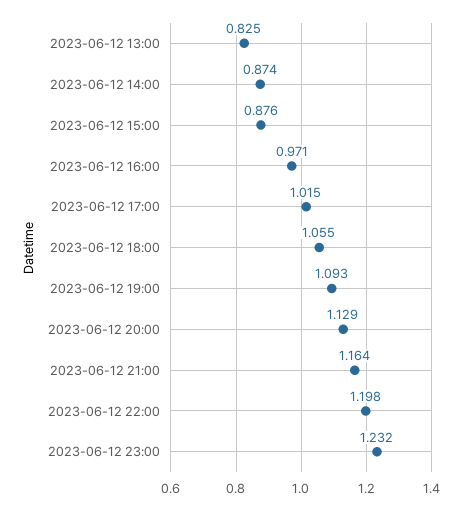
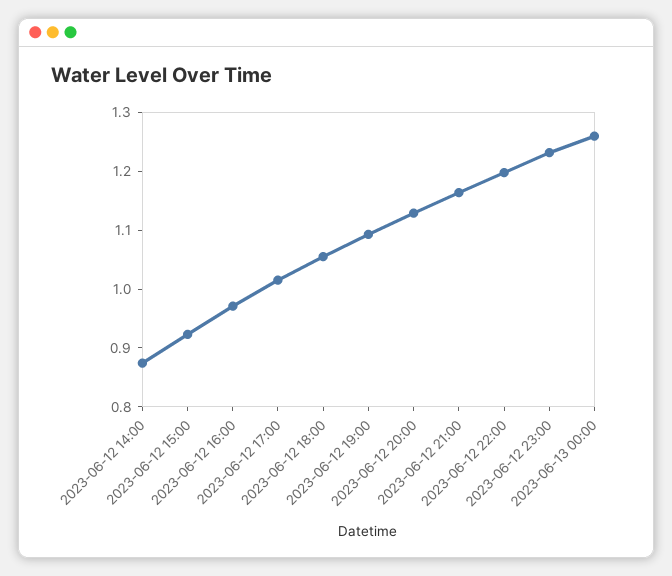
2023-06-12 13:00: 0.825 -> none
2023-06-12 15:00: 0.876 -> 0.92
2023-06-13 00:00: none -> 1.26

